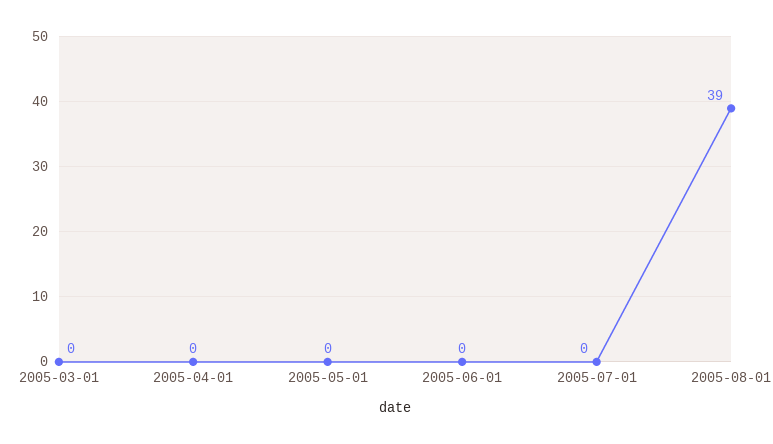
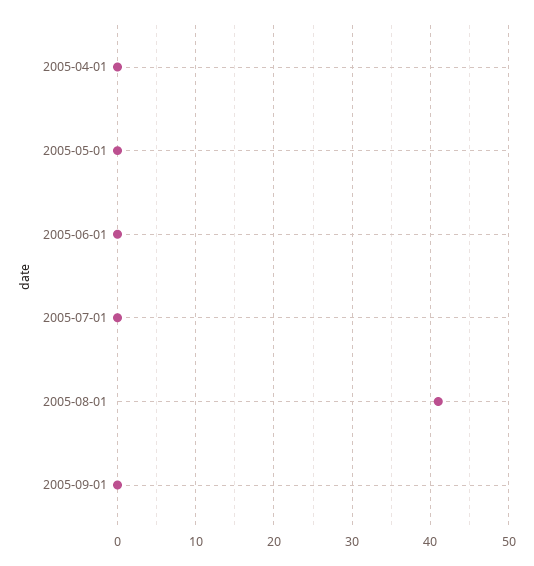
2005-03-01: 0 -> none
2005-08-01: 39 -> 41
2005-09-01: none -> 0

